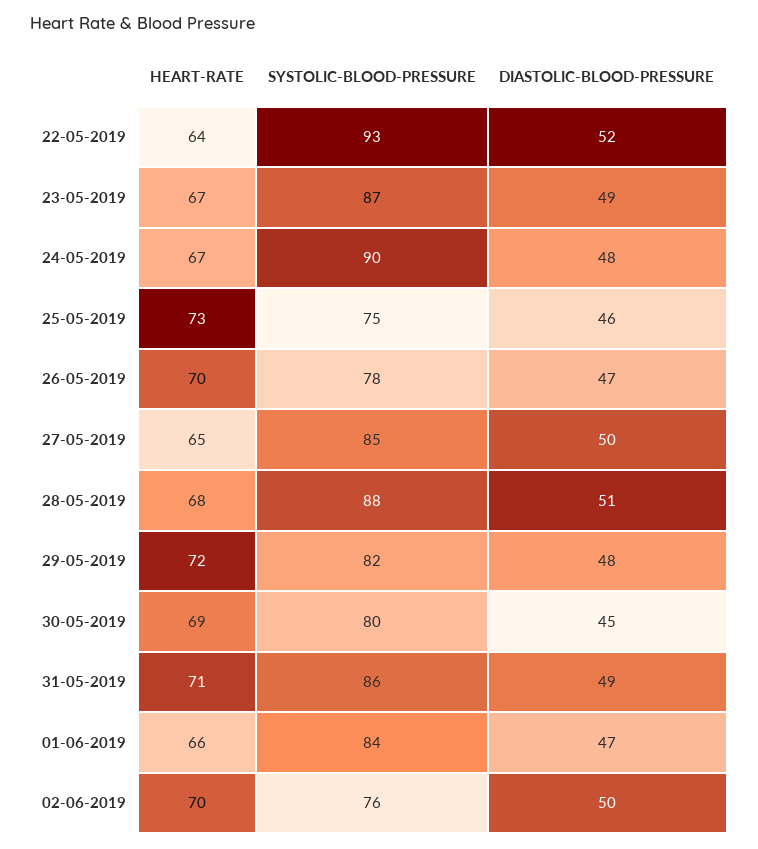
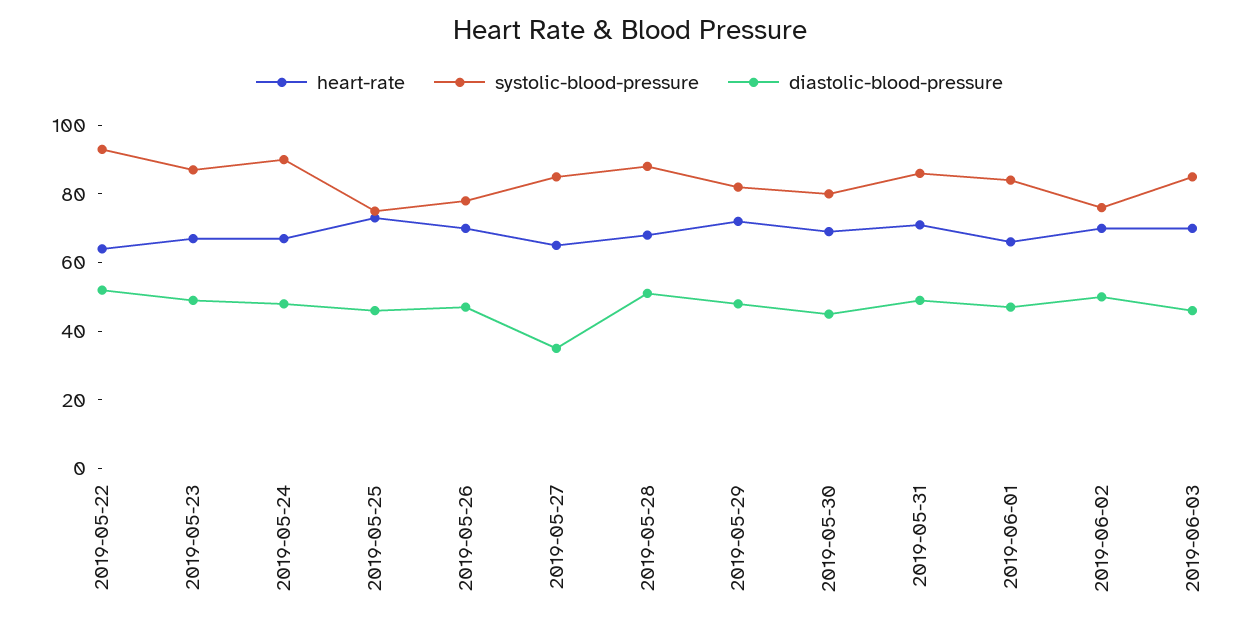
DIASTOLIC-BLOOD-PRESSURE, 27-05-2019: 50 -> 35
HEART-RATE, 2019-06-03: none -> 70
SYSTOLIC-BLOOD-PRESSURE, 2019-06-03: none -> 85
DIASTOLIC-BLOOD-PRESSURE, 2019-06-03: none -> 45

